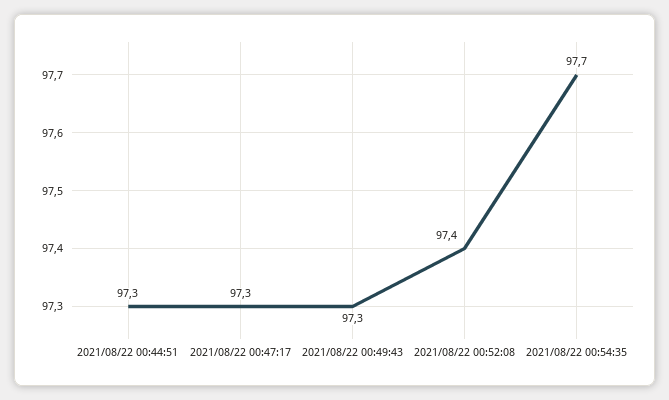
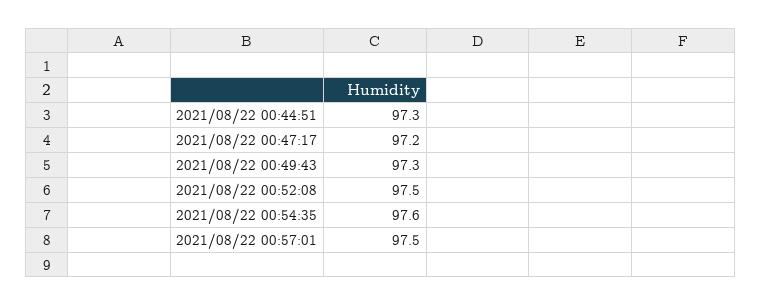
2021/08/22 00:47:17: 97.3 -> 97.2
2021/08/22 00:52:08: 97.4 -> 97.5
2021/08/22 00:54:35: 97.7 -> 97.6
2021/08/22 00:57:01: none -> 97.5

